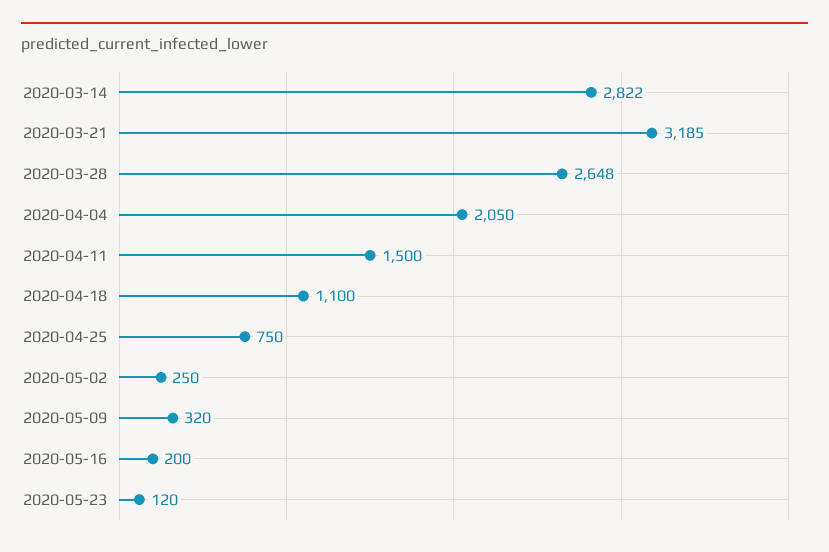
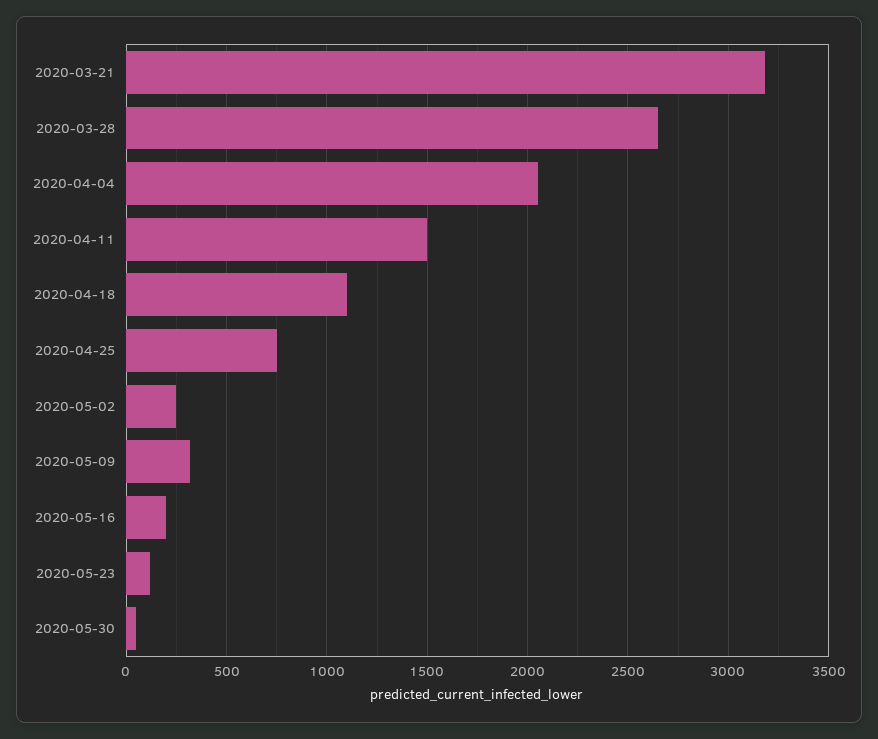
2020-03-14: 2822 -> none
2020-05-30: none -> 50

